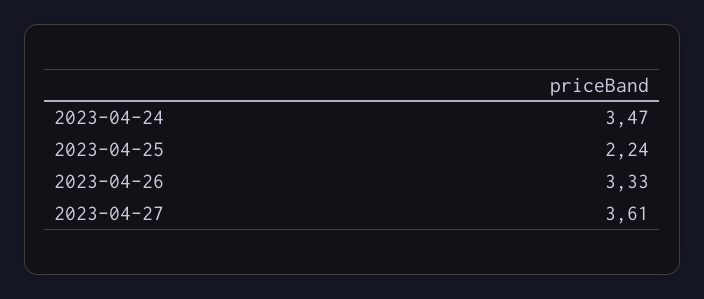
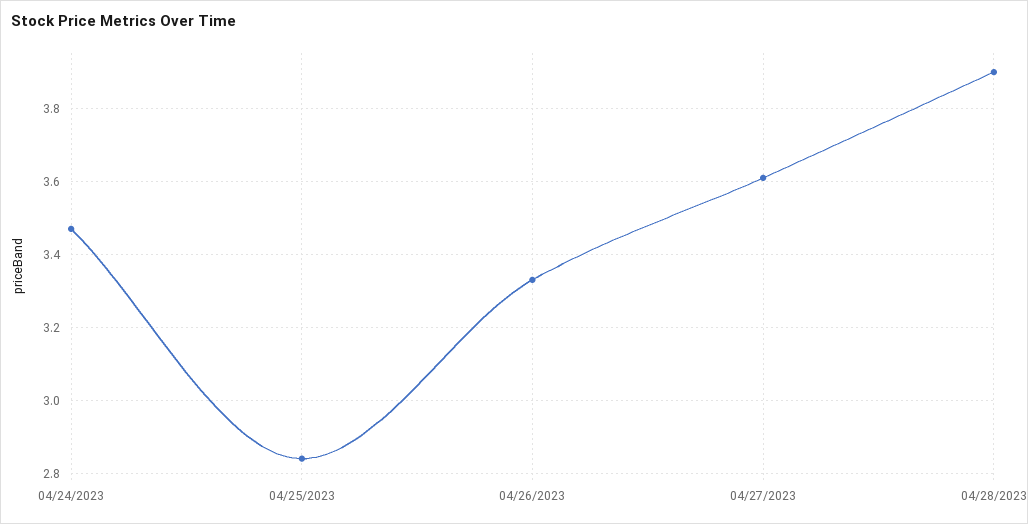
2023-04-25: 2.24 -> 2.85
04/28/2023: none -> 3.9

